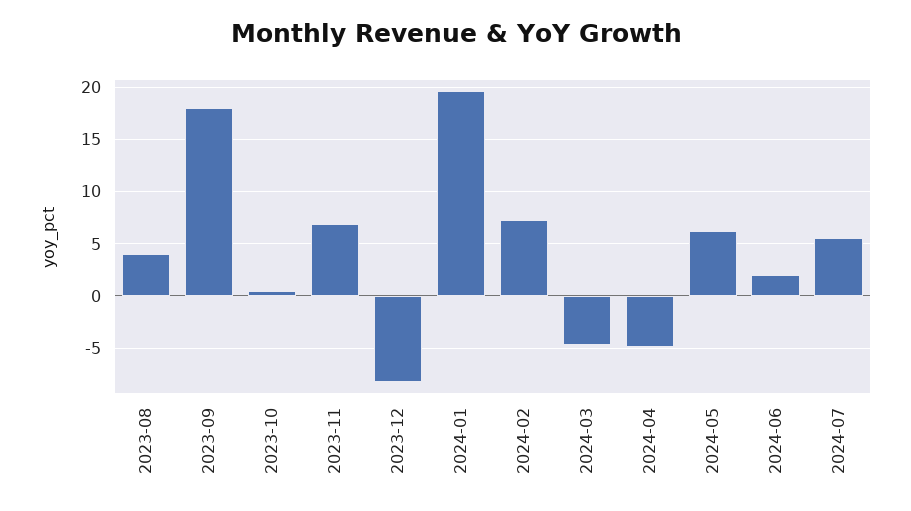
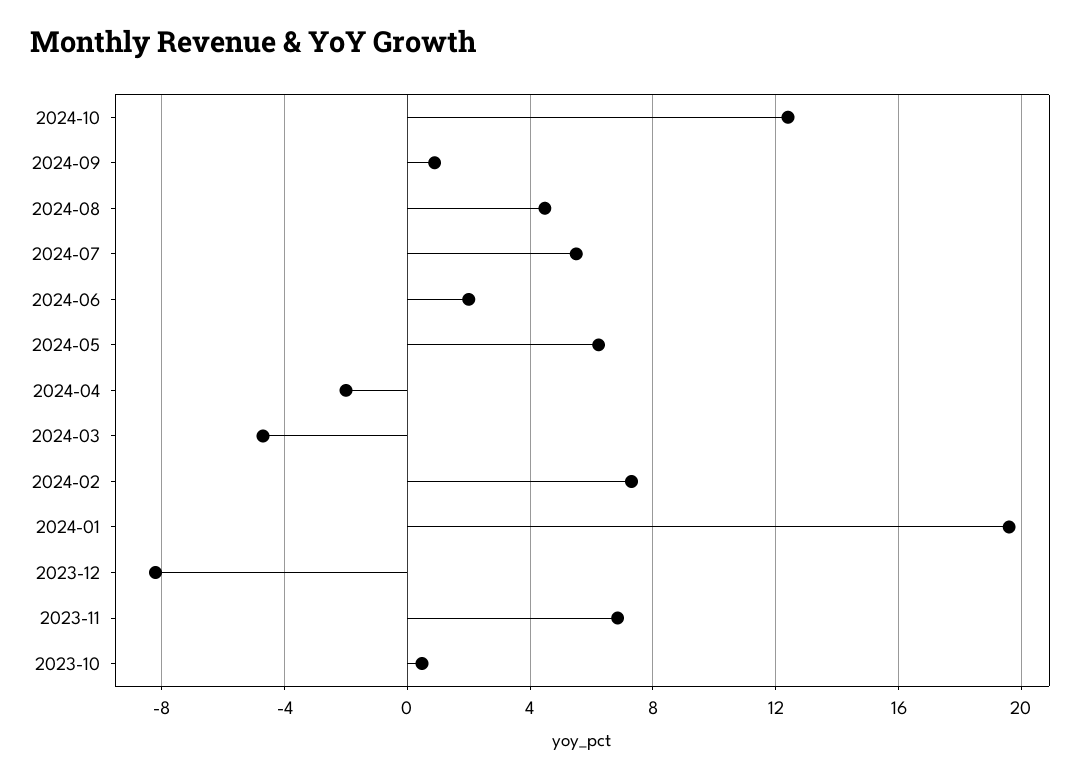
2023-08: 4 -> none
2023-09: 18 -> none
2024-04: -5 -> -2
2024-10: none -> 12.5
2024-09: none -> 1
2024-08: none -> 4.5

